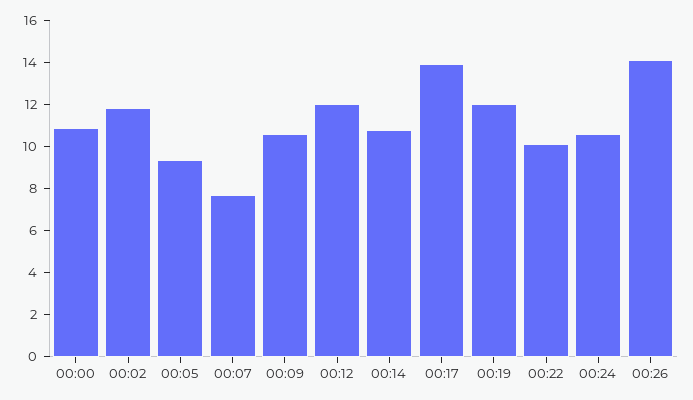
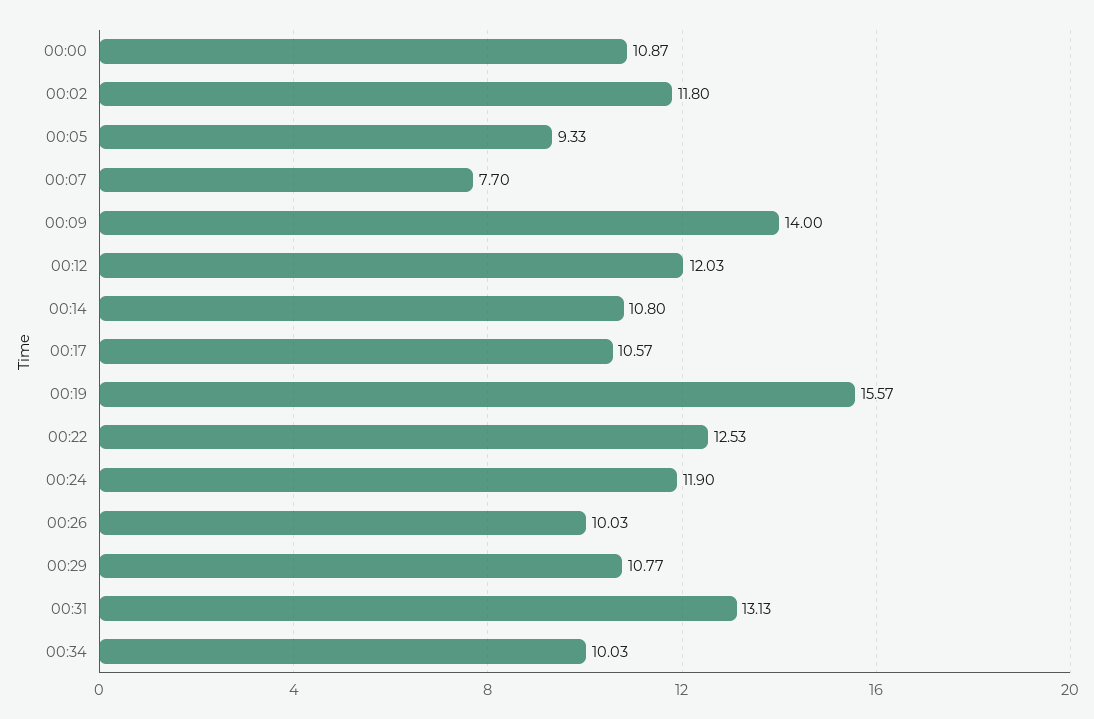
00:09: 10.5 -> 14
00:17: 14 -> 10.57
00:19: 12 -> 15.57
00:22: 10 -> 12.53
00:24: 10.5 -> 11.9
00:26: 14 -> 10.03
00:29: none -> 10.77
00:31: none -> 13.13
00:34: none -> 10.03

